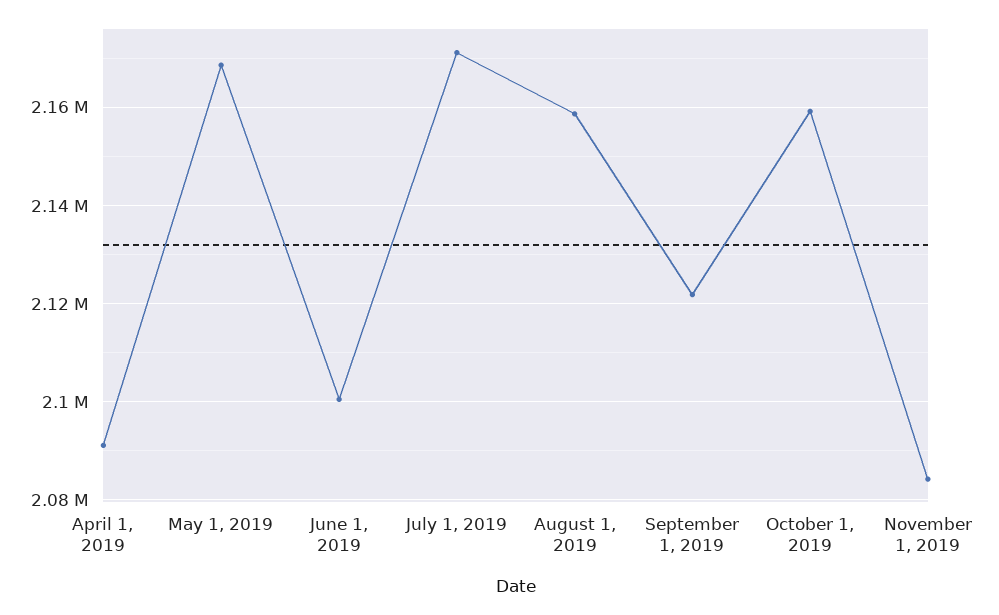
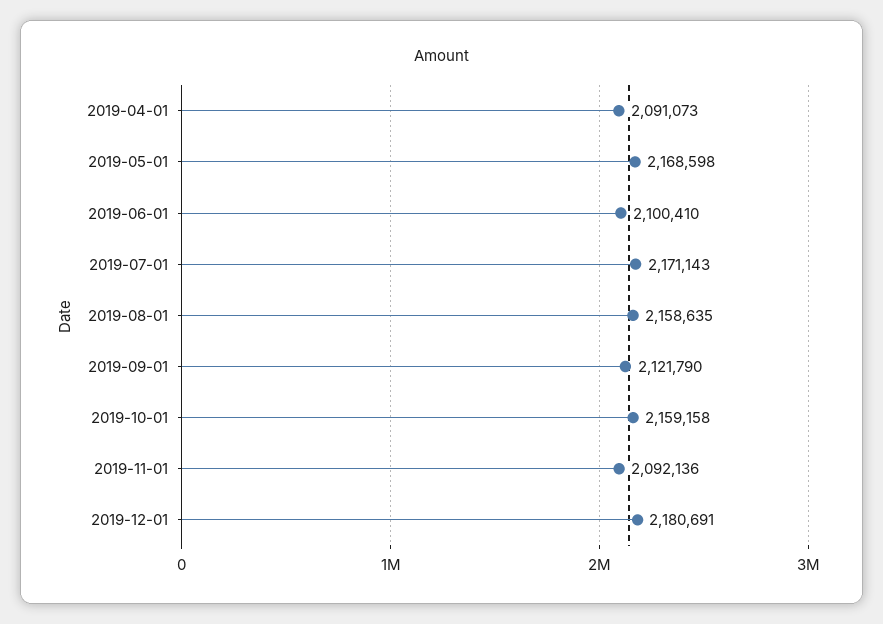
November 1, 2019: 2084000 -> 2092136
2019-12-01: none -> 2180691

